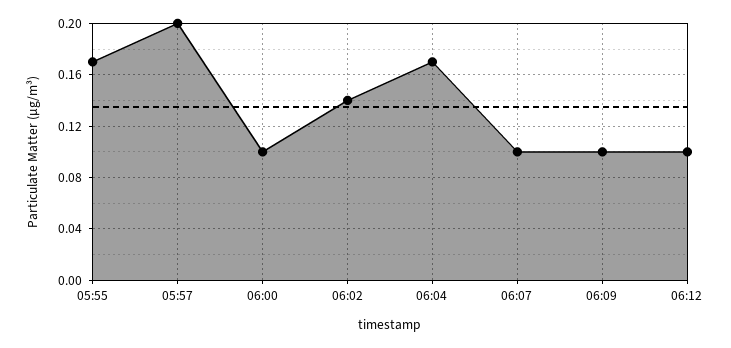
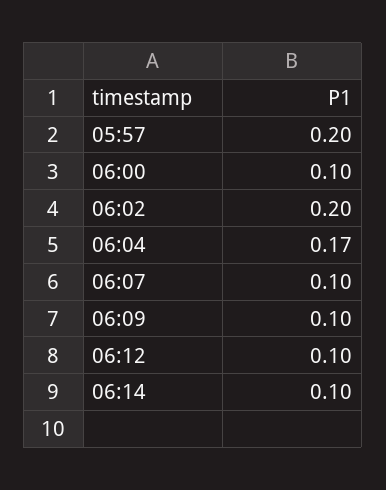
05:55: 0.17 -> none
06:02: 0.14 -> 0.2
06:14: none -> 0.1

